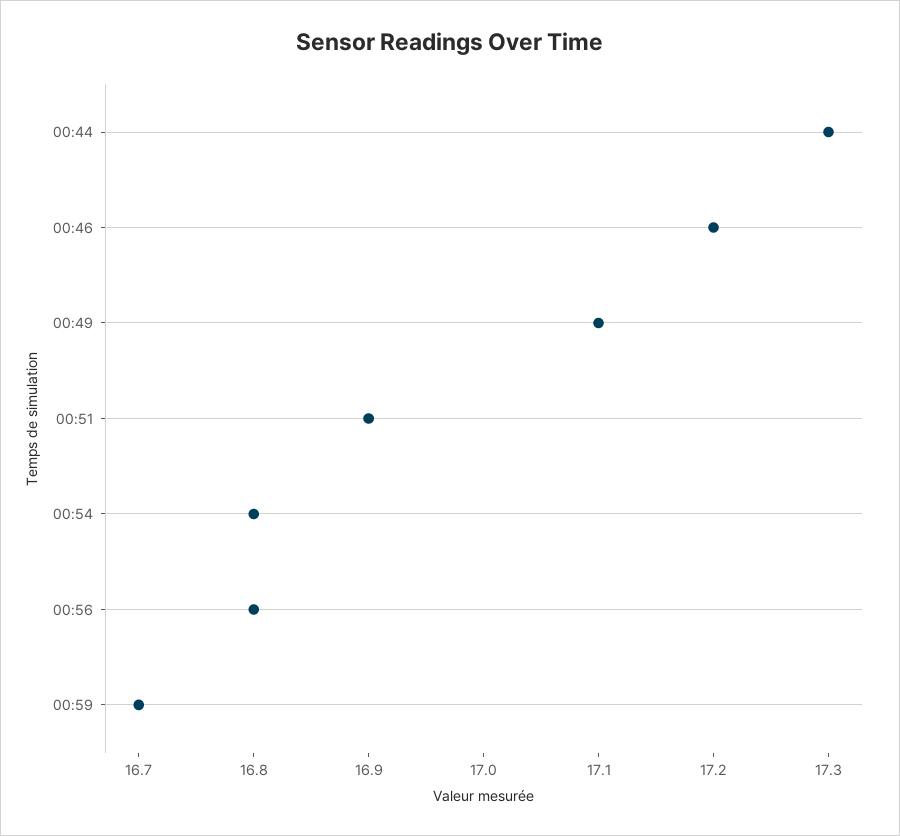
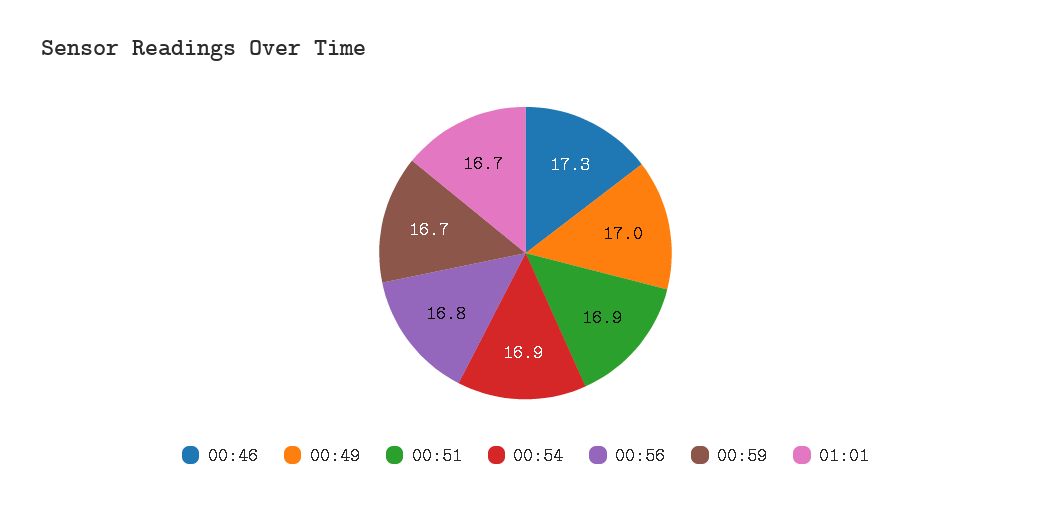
00:44: 17.3 -> none
00:46: 17.2 -> 17.3
00:49: 17.1 -> 17
00:54: 16.8 -> 16.9
01:01: none -> 16.7

